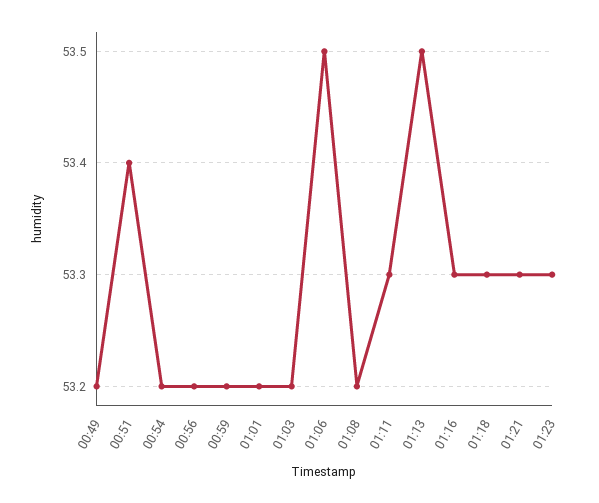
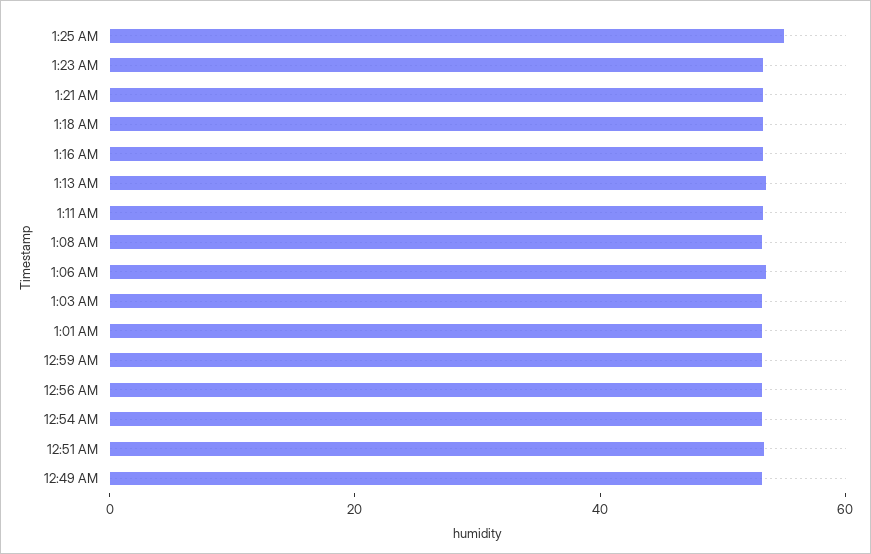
1:25 AM: none -> 55

